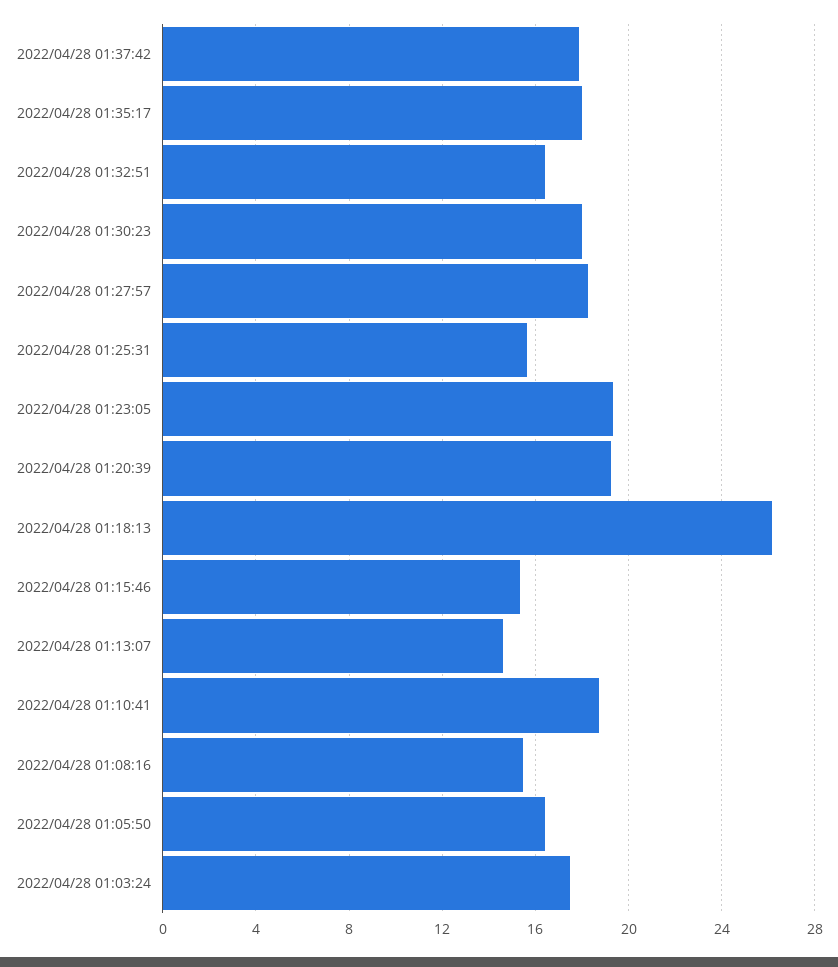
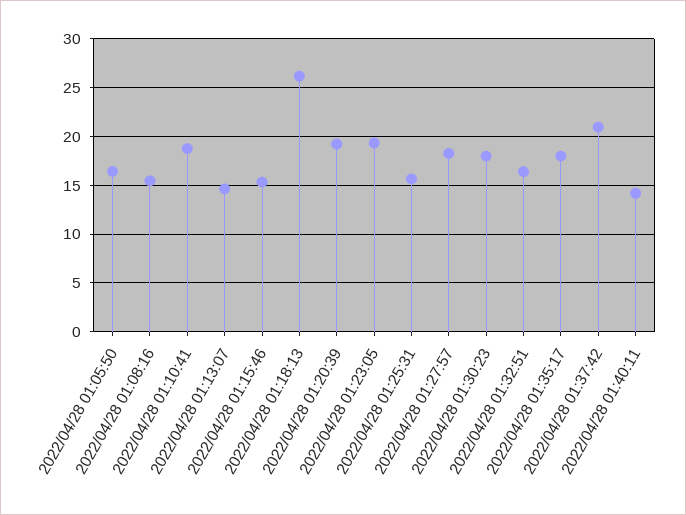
2022/04/28 01:37:42: 18 -> 21
2022/04/28 01:03:24: 17.5 -> none
2022/04/28 01:40:11: none -> 14

